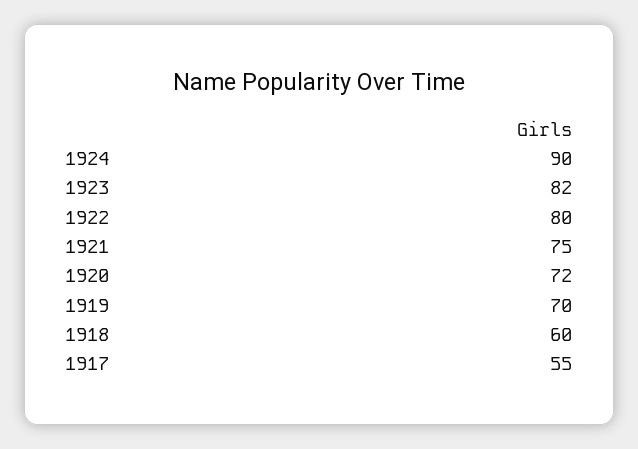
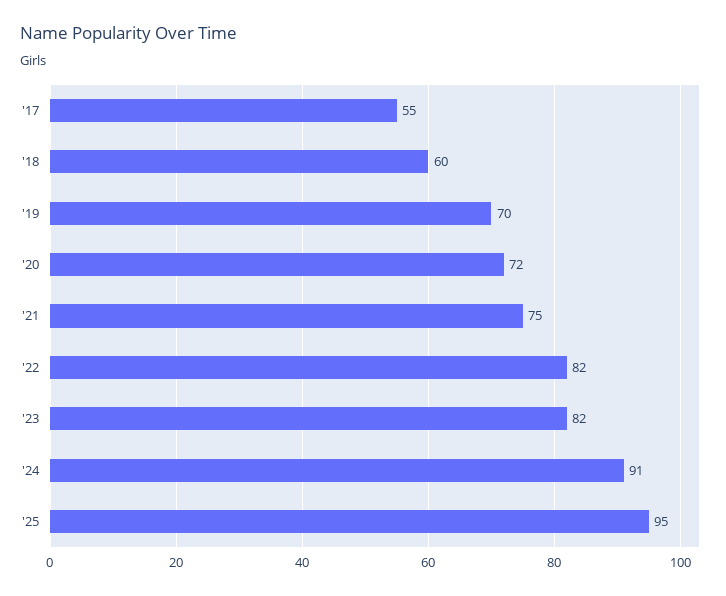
1924: 90 -> 91
1922: 80 -> 82
'25: none -> 95

